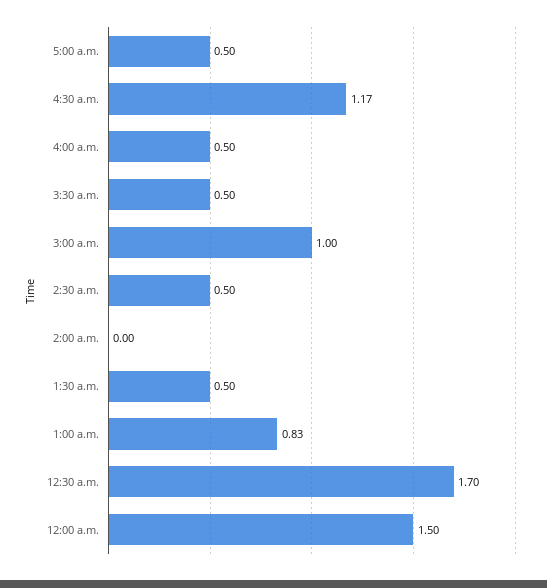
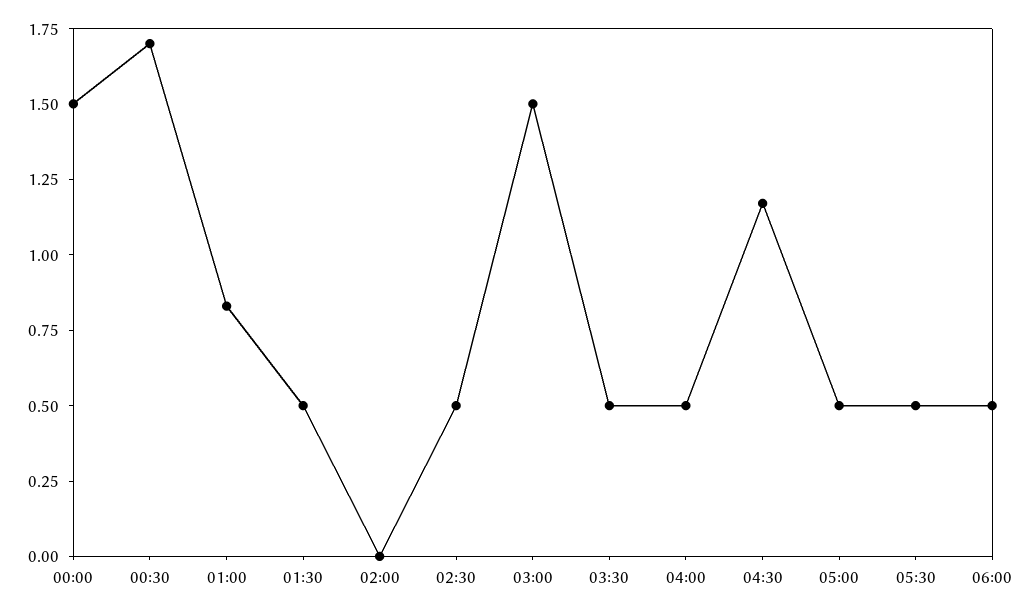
3:00 a.m.: 1 -> 1.5
05:30: none -> 0.5
06:00: none -> 0.5

